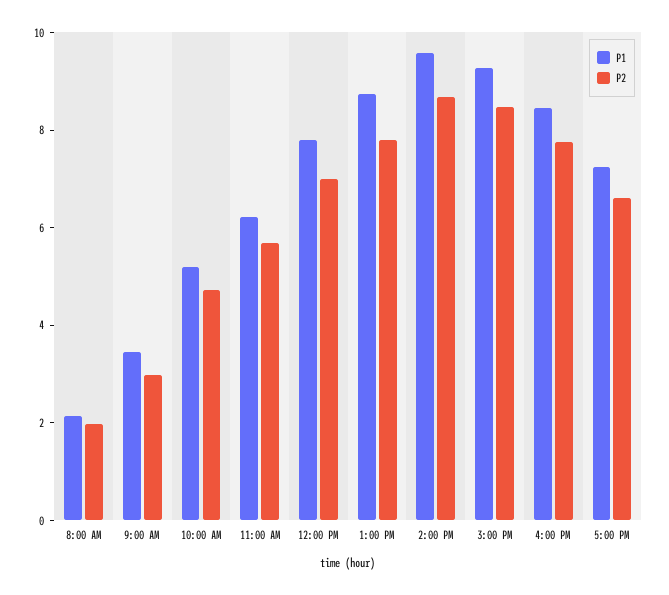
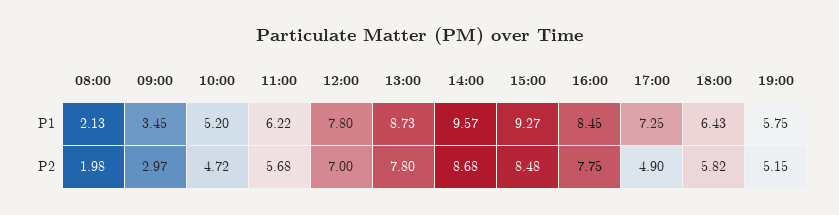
P2, 5:00 PM: 6.5 -> 4.9
P1, 18:00: none -> 6.43
P1, 19:00: none -> 5.75
P2, 18:00: none -> 5.82
P2, 19:00: none -> 5.15

